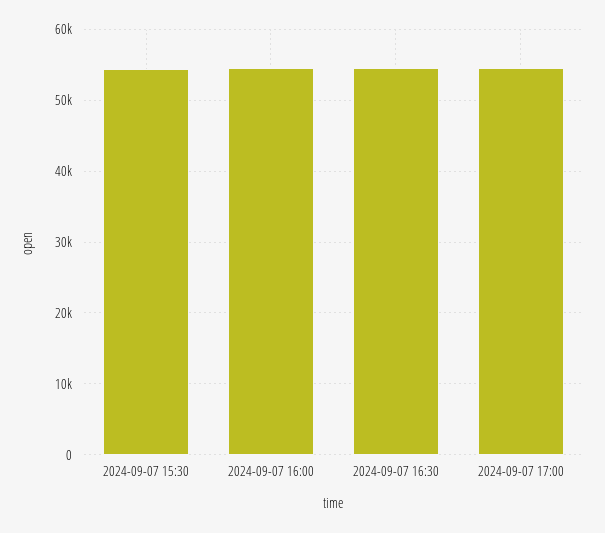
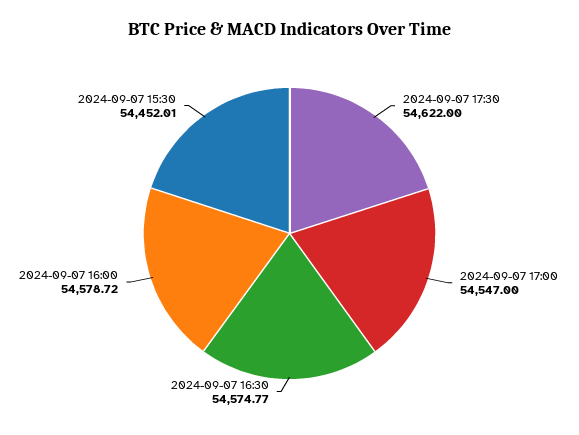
2024-09-07 17:30: none -> 54622

